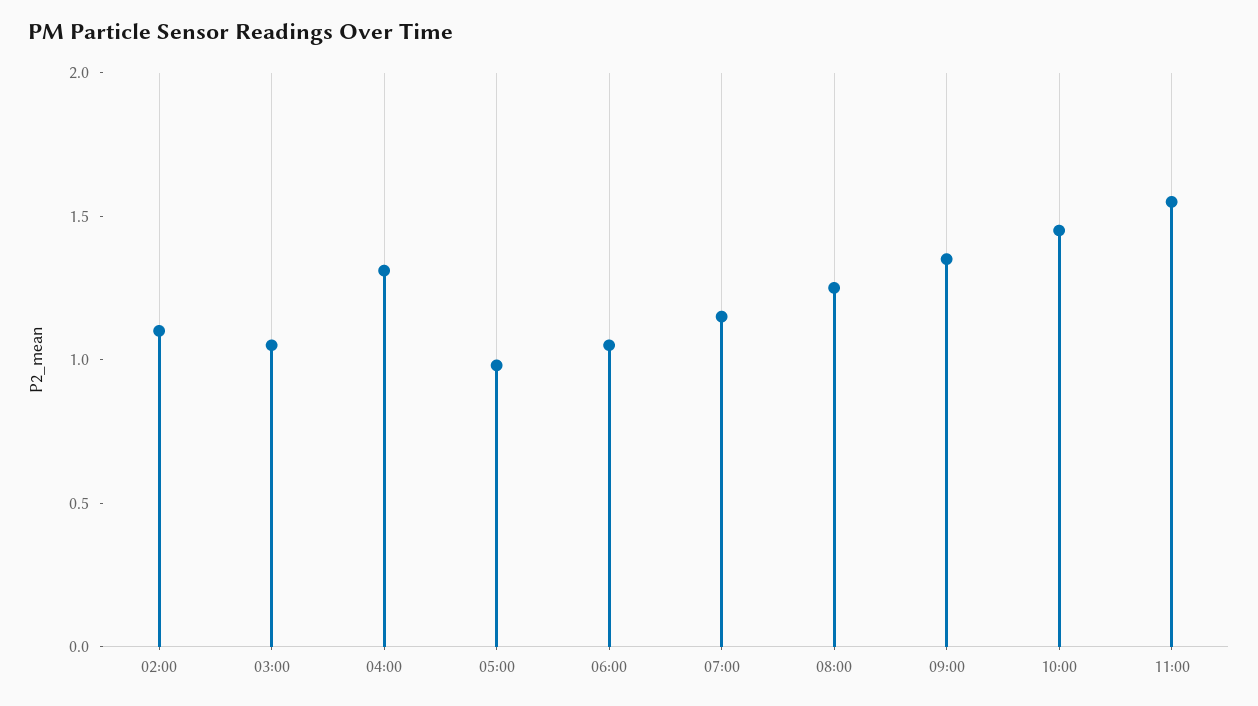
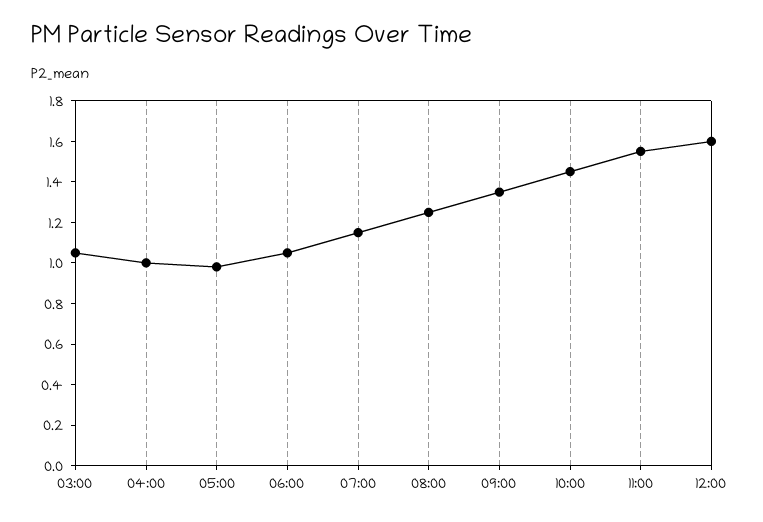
02:00: 1.1 -> none
04:00: 1.3 -> 1
12:00: none -> 1.6

